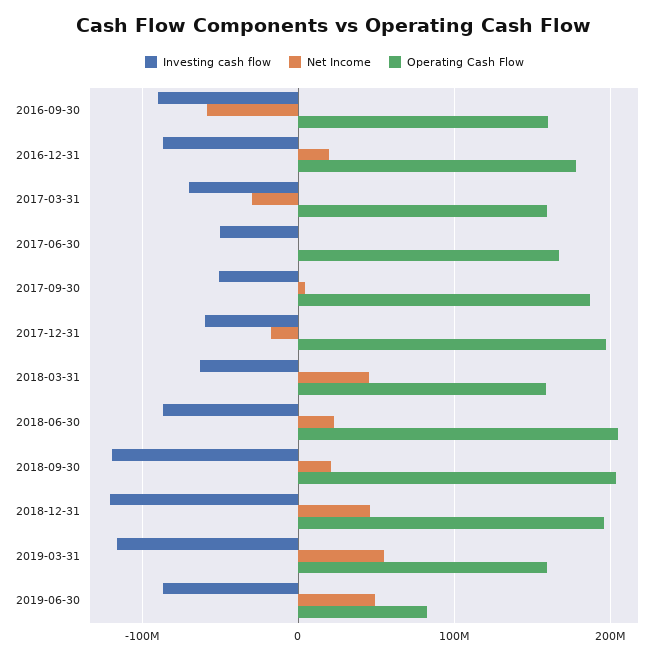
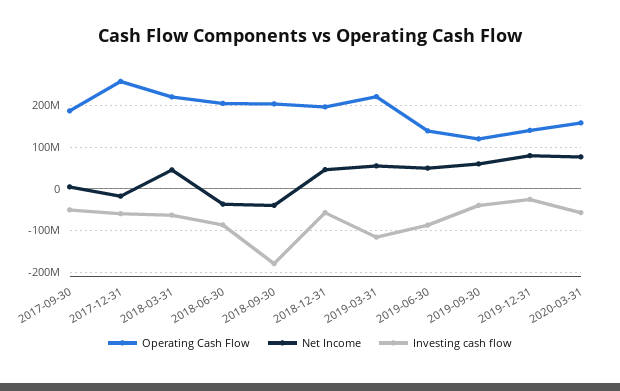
Investing cash flow, 2016-09-30: -90000000 -> none
Net Income, 2016-09-30: -60000000 -> none
Operating Cash Flow, 2016-09-30: 160000000 -> none
Investing cash flow, 2016-12-31: -90000000 -> none
Net Income, 2016-12-31: 20000000 -> none
Operating Cash Flow, 2016-12-31: 180000000 -> none
Investing cash flow, 2017-03-31: -70000000 -> none
Net Income, 2017-03-31: -30000000 -> none
Operating Cash Flow, 2017-03-31: 160000000 -> none
Investing cash flow, 2017-06-30: -50000000 -> none
Net Income, 2017-06-30: 0 -> none
Operating Cash Flow, 2017-06-30: 170000000 -> none
Operating Cash Flow, 2017-12-31: 200000000 -> 260000000
Operating Cash Flow, 2018-03-31: 160000000 -> 220000000
Net Income, 2018-06-30: 20000000 -> -40000000
Investing cash flow, 2018-09-30: -120000000 -> -180000000
Net Income, 2018-09-30: 20000000 -> -40000000
Investing cash flow, 2018-12-31: -120000000 -> -60000000
Operating Cash Flow, 2019-03-31: 160000000 -> 220000000
Operating Cash Flow, 2019-06-30: 80000000 -> 140000000
Operating Cash Flow, 2019-09-30: none -> 120000000
Net Income, 2019-09-30: none -> 60000000
Investing cash flow, 2019-09-30: none -> -40000000
Operating Cash Flow, 2019-12-31: none -> 140000000
Net Income, 2019-12-31: none -> 80000000
Investing cash flow, 2019-12-31: none -> -20000000
Operating Cash Flow, 2020-03-31: none -> 160000000
Net Income, 2020-03-31: none -> 80000000
Investing cash flow, 2020-03-31: none -> -60000000

